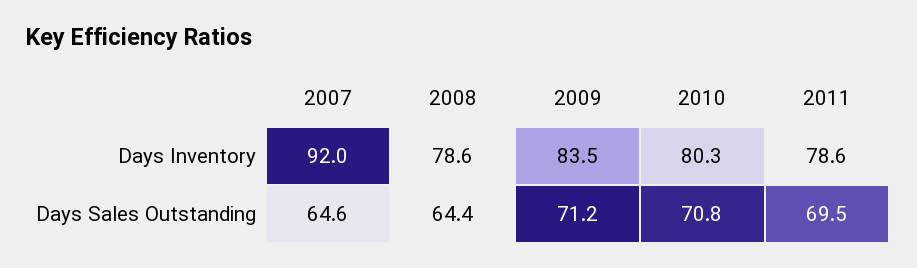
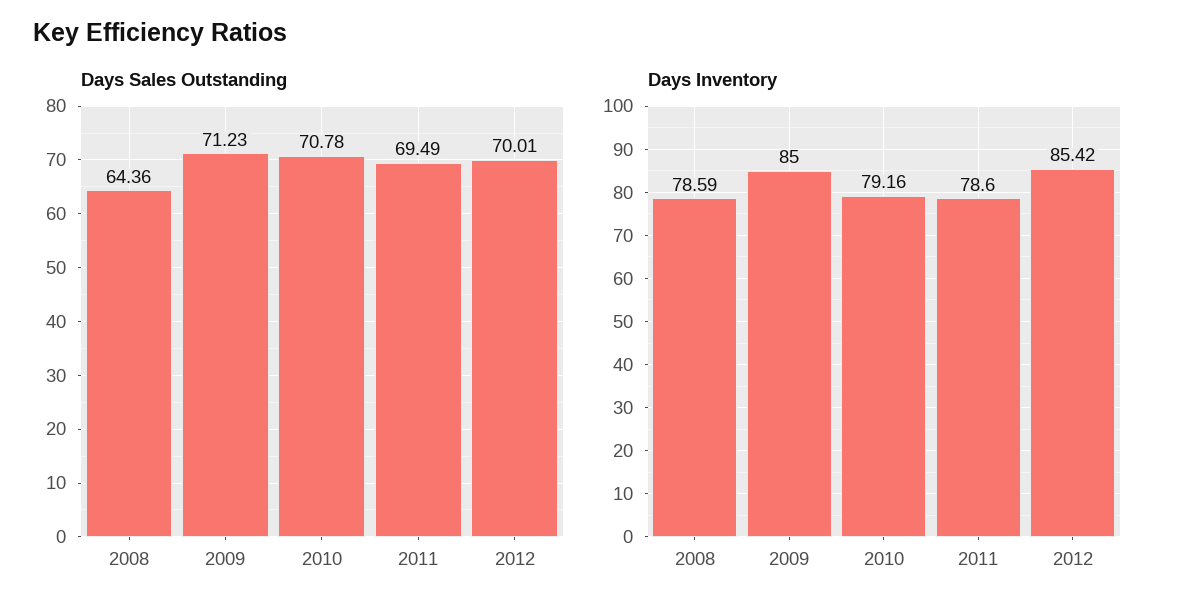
Days Inventory, 2007: 92 -> none
Days Inventory, 2009: 83.5 -> 85
Days Inventory, 2010: 80.3 -> 79.16
Days Sales Outstanding, 2007: 64.6 -> none
Days Sales Outstanding, 2012: none -> 70.01
Days Inventory, 2012: none -> 85.42

